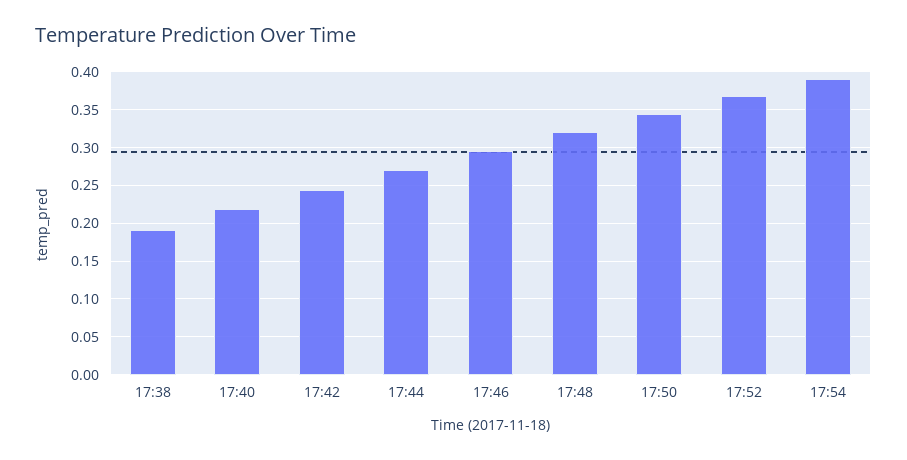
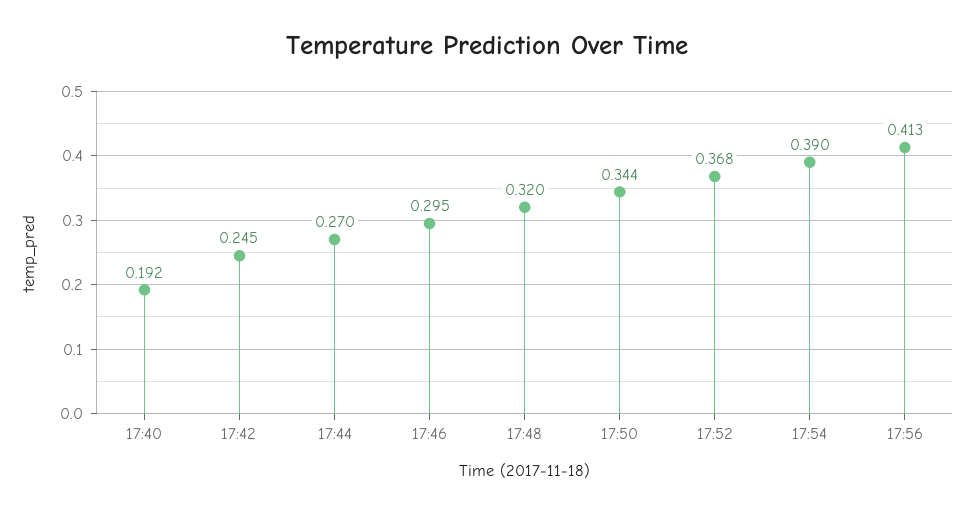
17:38: 0.19 -> none
17:40: 0.22 -> 0.192
17:56: none -> 0.413

